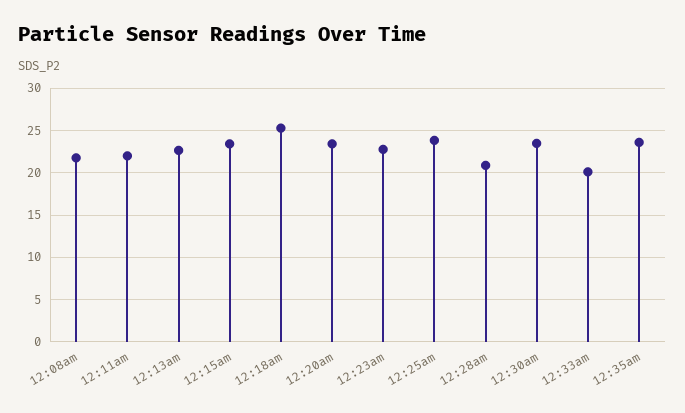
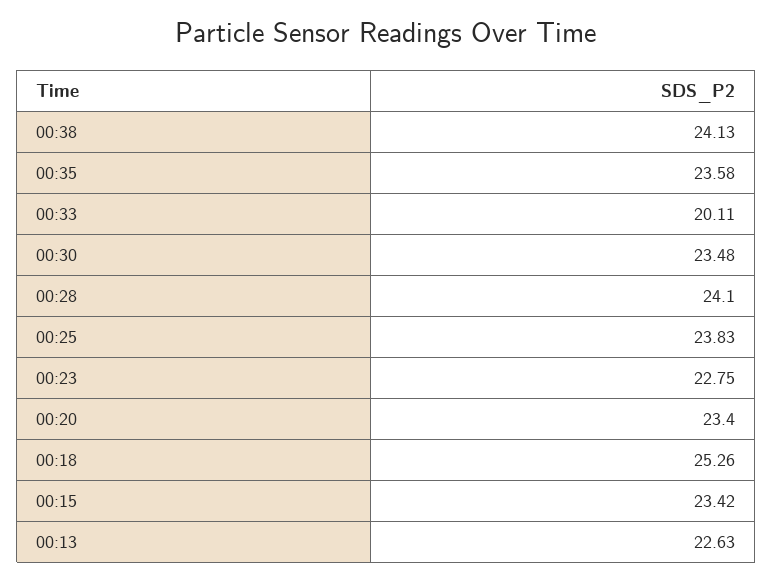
12:08am: 22 -> none
12:11am: 22 -> none
12:28am: 21 -> 24.1
00:38: none -> 24.13

